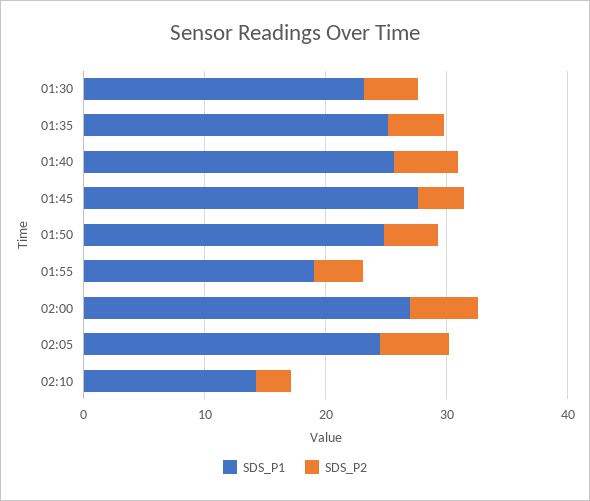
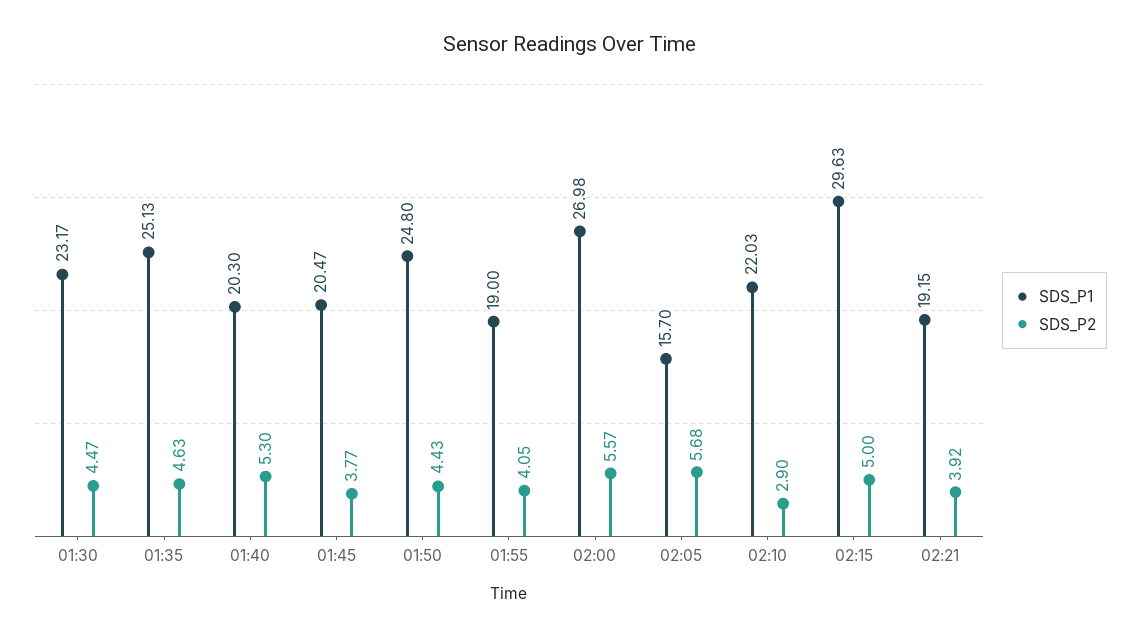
SDS_P1, 01:40: 26 -> 20.3
SDS_P1, 01:45: 28 -> 20.47
SDS_P1, 02:05: 24 -> 15.7
SDS_P1, 02:10: 14 -> 22.03
SDS_P1, 02:15: none -> 29.63
SDS_P2, 02:15: none -> 5
SDS_P1, 02:21: none -> 19.15
SDS_P2, 02:21: none -> 3.92

